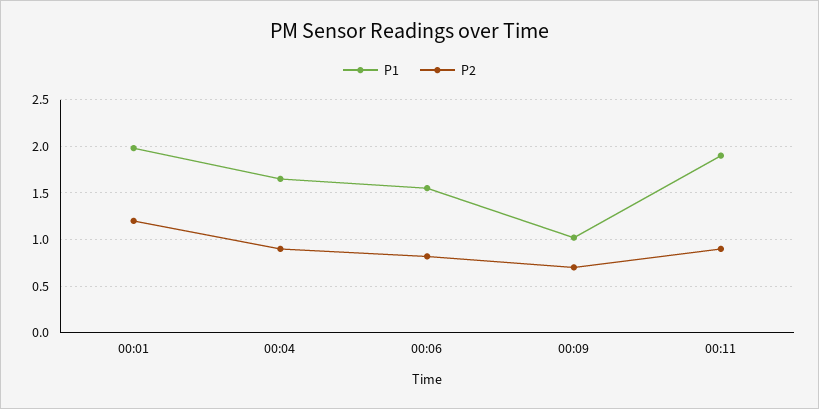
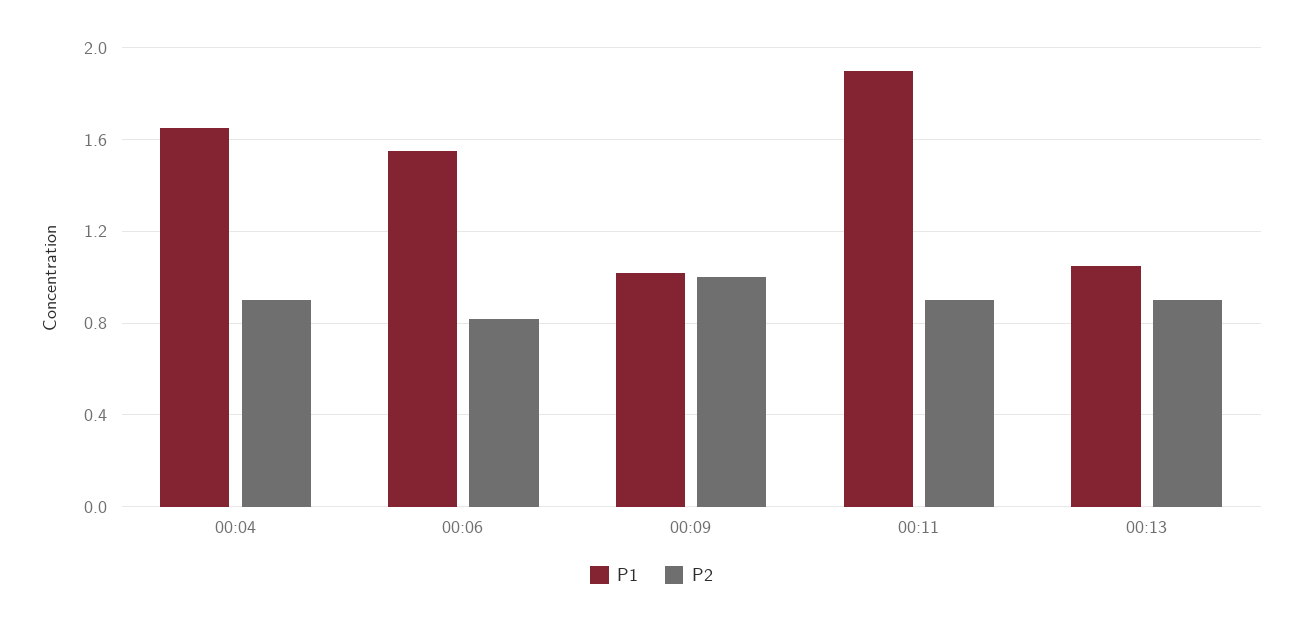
P1, 00:01: 2 -> none
P2, 00:01: 1.2 -> none
P2, 00:09: 0.7 -> 1
P1, 00:13: none -> 1.05
P2, 00:13: none -> 0.9

